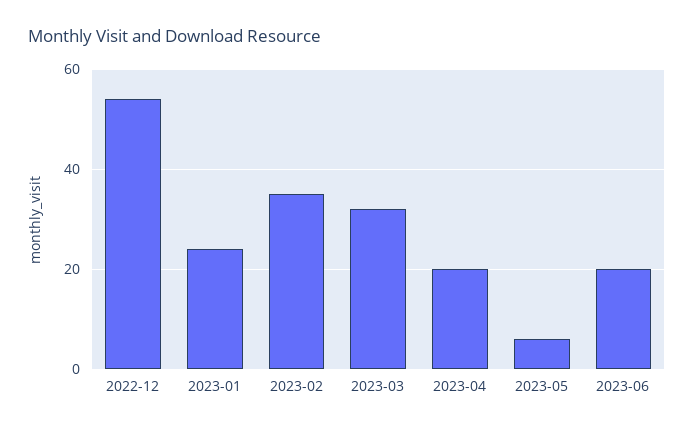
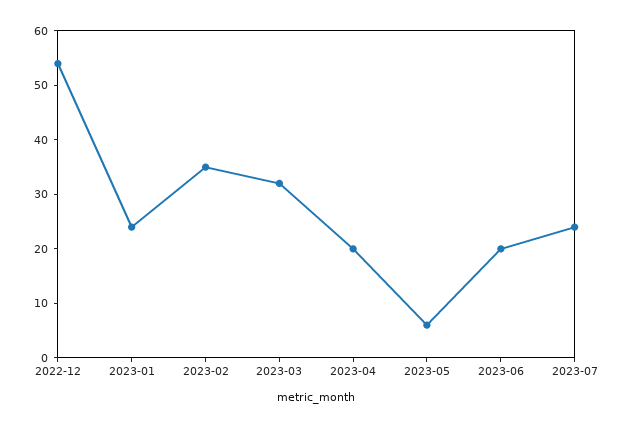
2023-07: none -> 25

